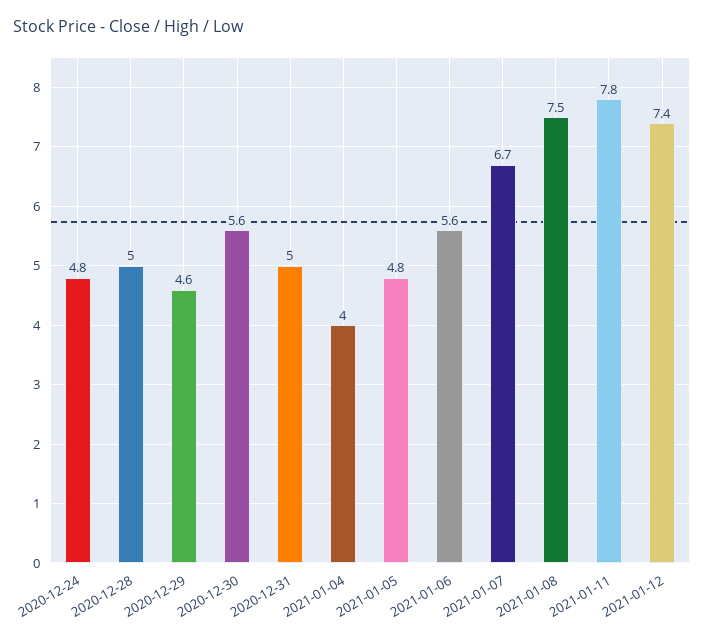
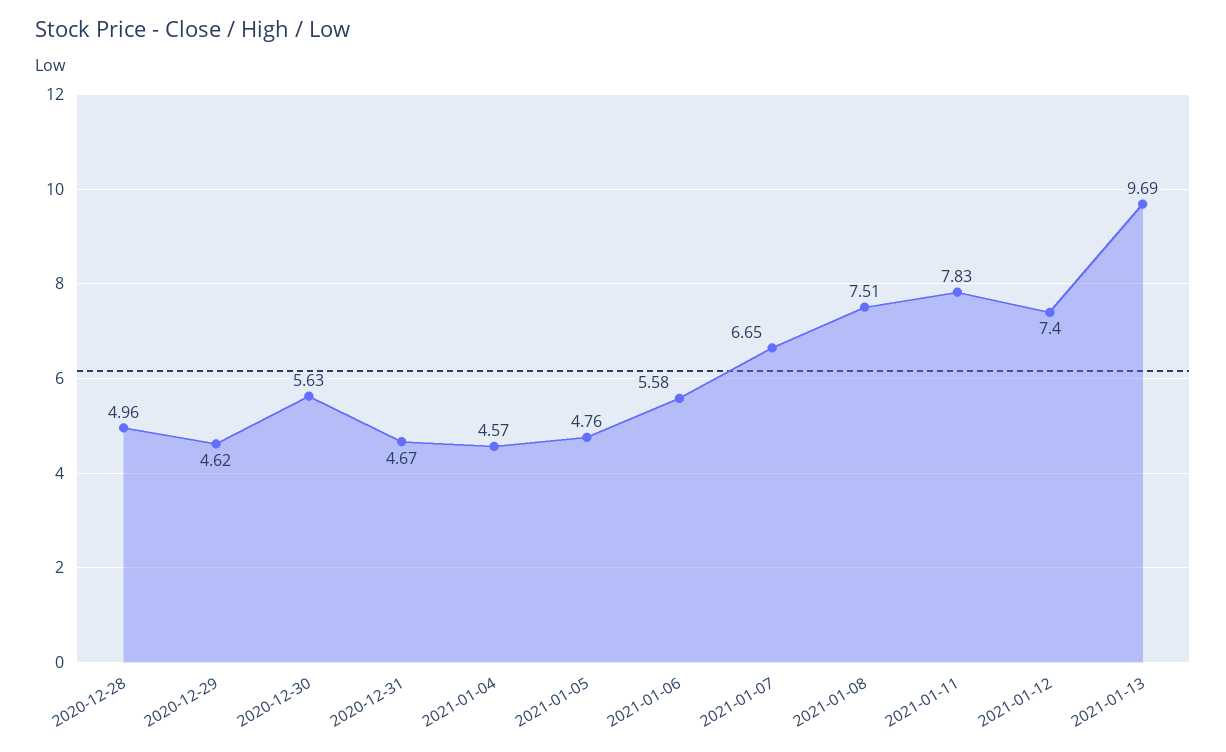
2020-12-24: 4.8 -> none
2020-12-31: 5 -> 4.67
2021-01-04: 4 -> 4.57
2021-01-13: none -> 9.69

